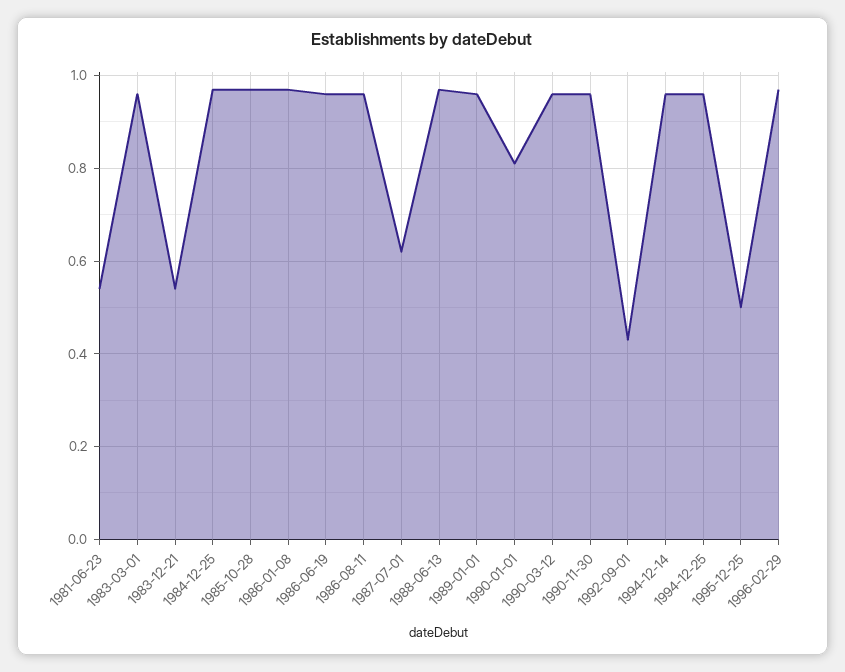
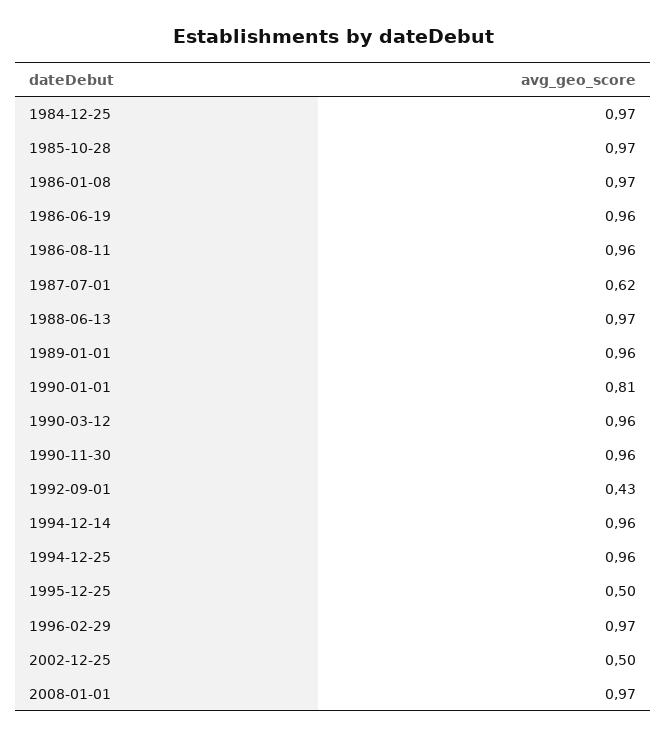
1981-06-23: 0.55 -> none
1983-03-01: 0.95 -> none
1983-12-21: 0.55 -> none
2002-12-25: none -> 0.5
2008-01-01: none -> 0.97

